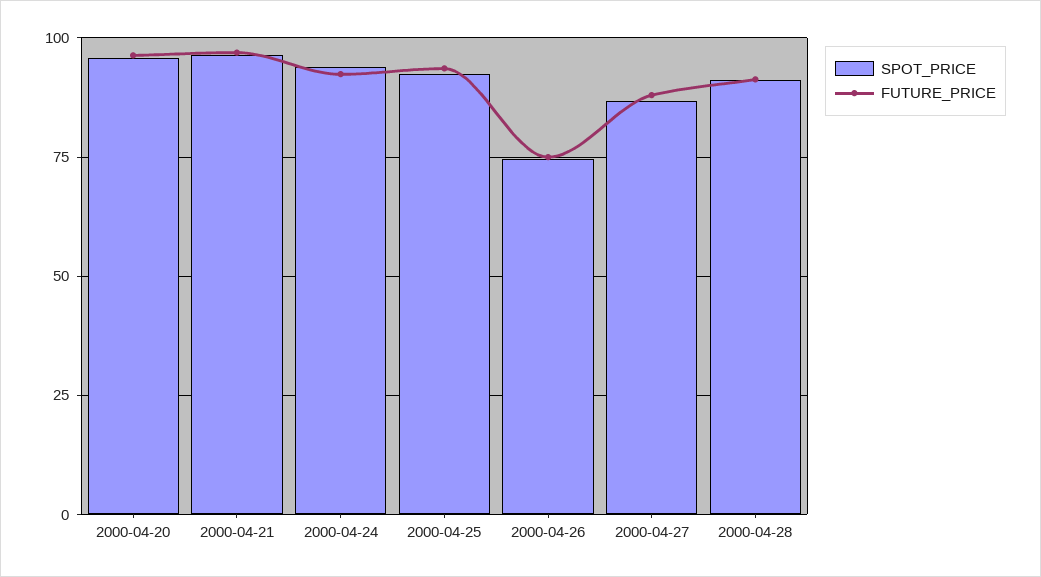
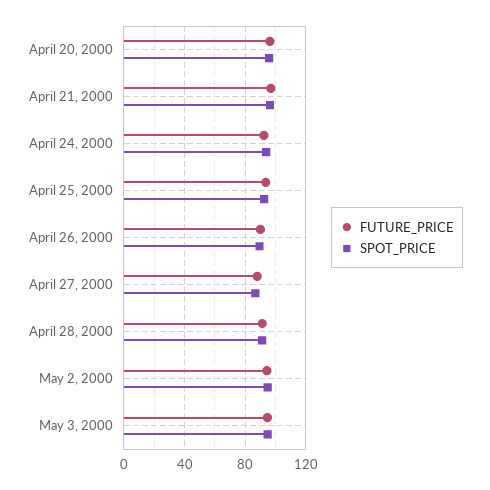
SPOT_PRICE, 2000-04-26: 75 -> 90
FUTURE_PRICE, 2000-04-26: 75 -> 90
FUTURE_PRICE, May 2, 2000: none -> 95
SPOT_PRICE, May 2, 2000: none -> 95
FUTURE_PRICE, May 3, 2000: none -> 95
SPOT_PRICE, May 3, 2000: none -> 95

